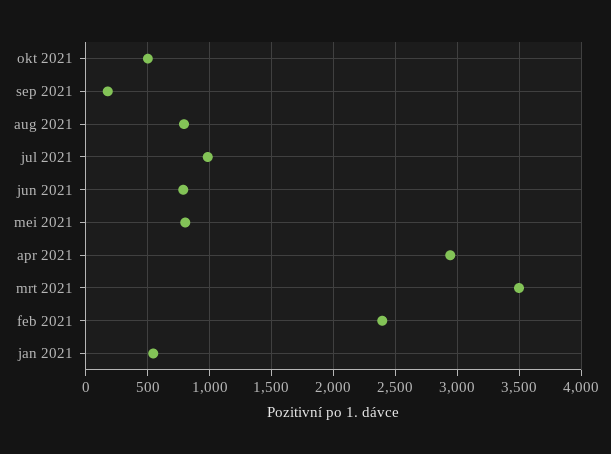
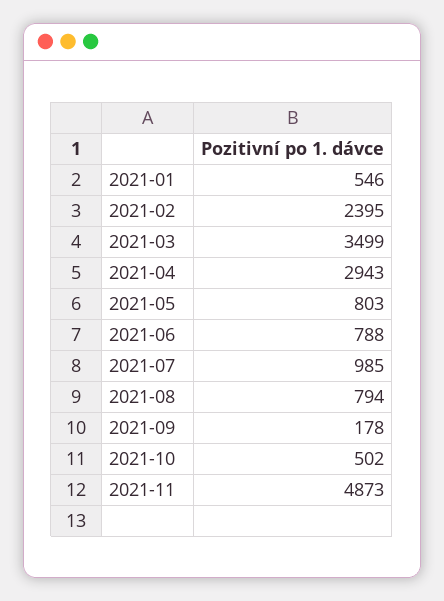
2021-11: none -> 4873

